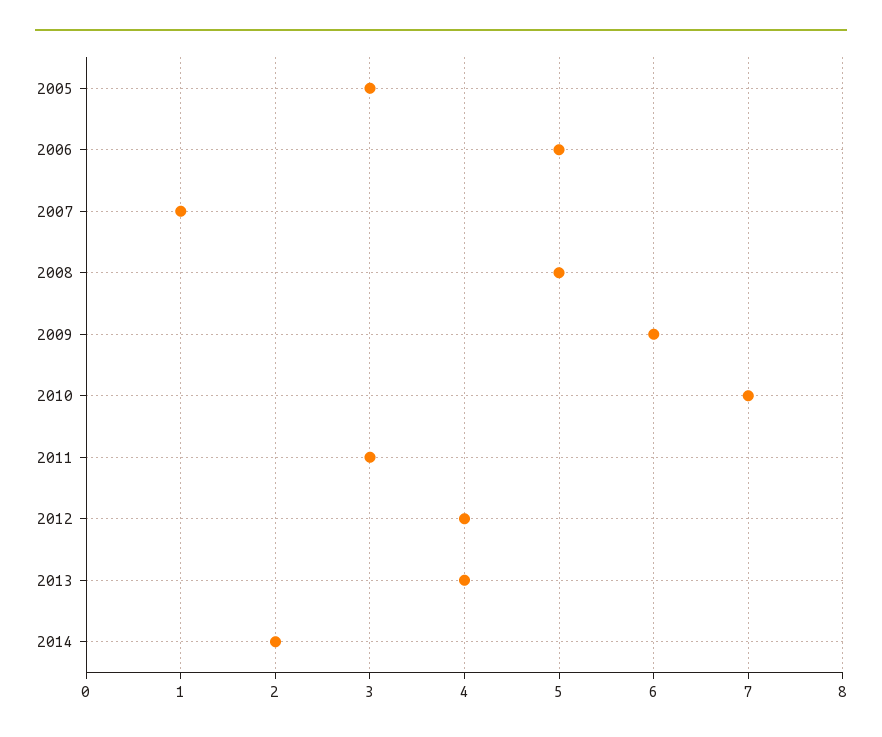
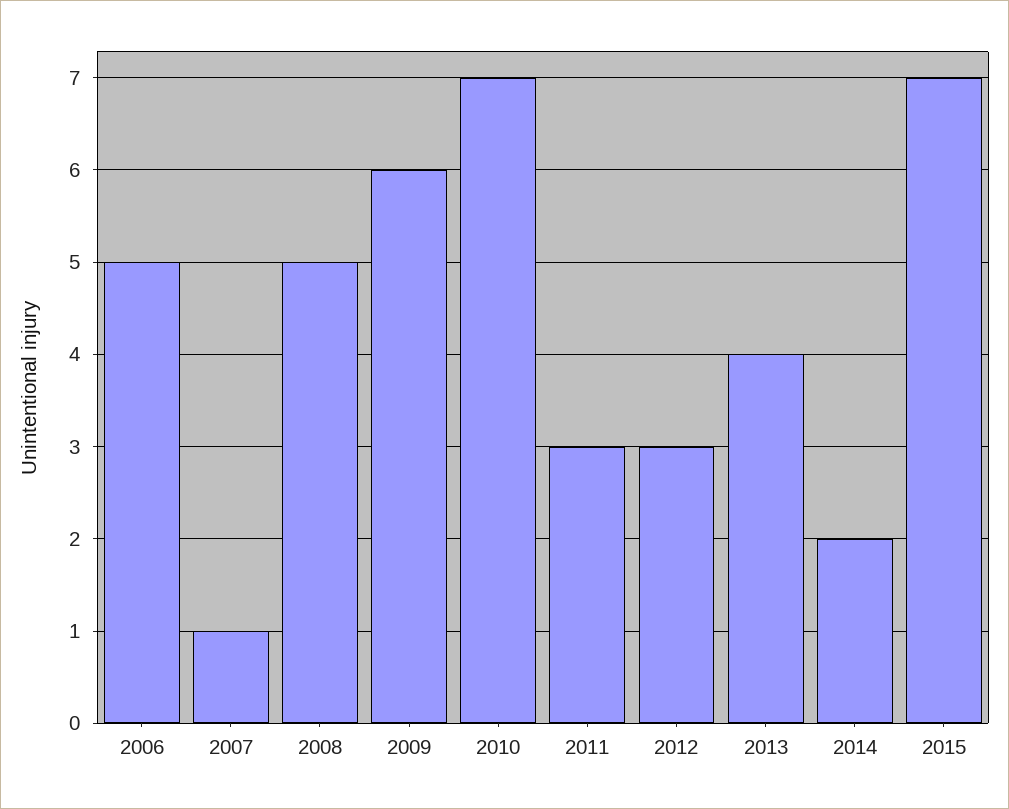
2005: 3 -> none
2012: 4 -> 3
2015: none -> 7

